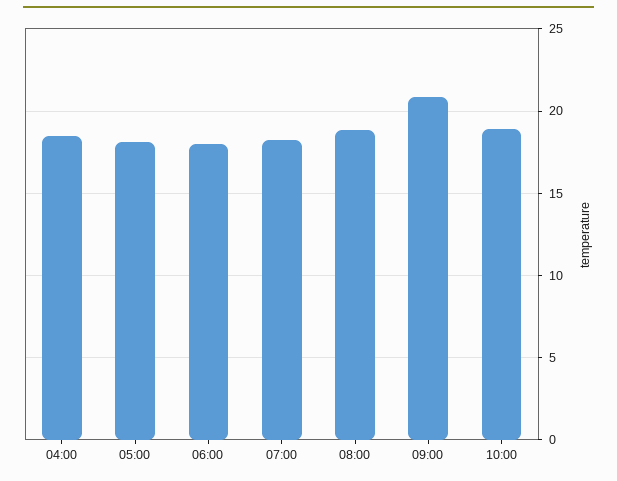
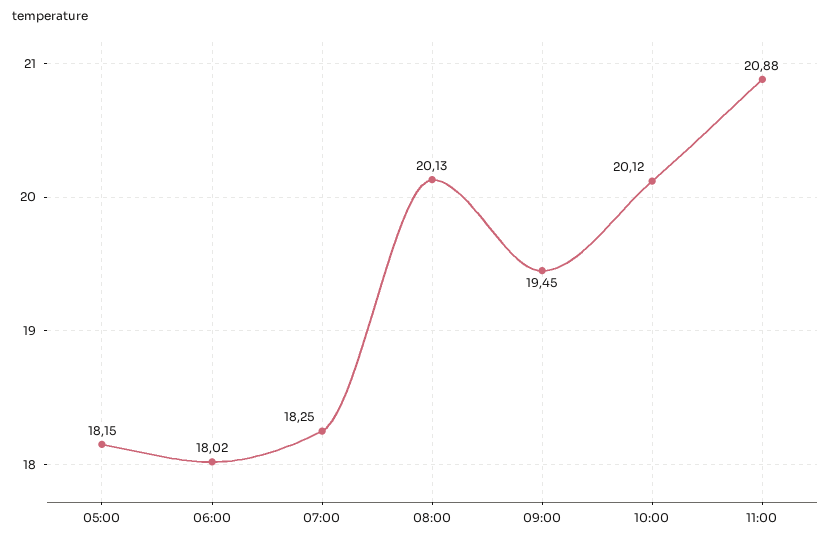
04:00: 18.5 -> none
08:00: 19 -> 20.13
09:00: 21 -> 19.45
10:00: 19 -> 20.12
11:00: none -> 20.88

